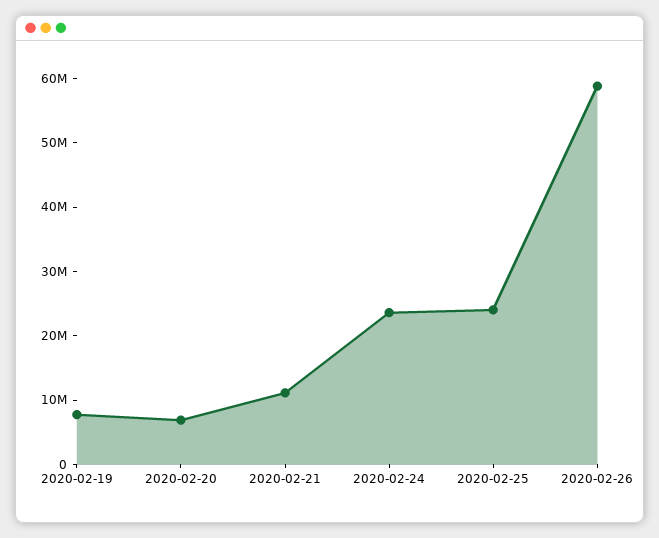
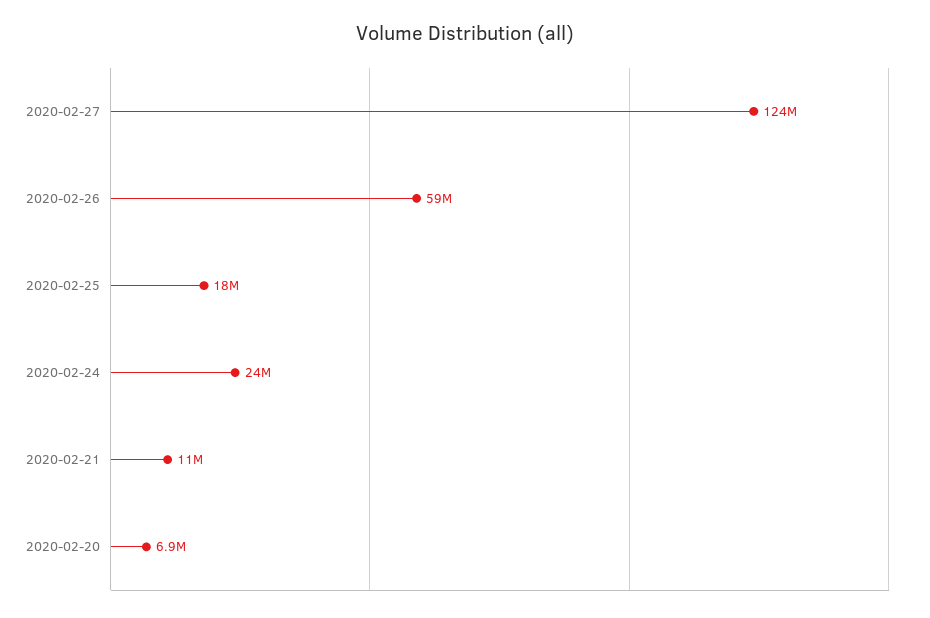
2020-02-19: 8000000 -> none
2020-02-25: 24000000 -> 18000000
2020-02-27: none -> 124000000

